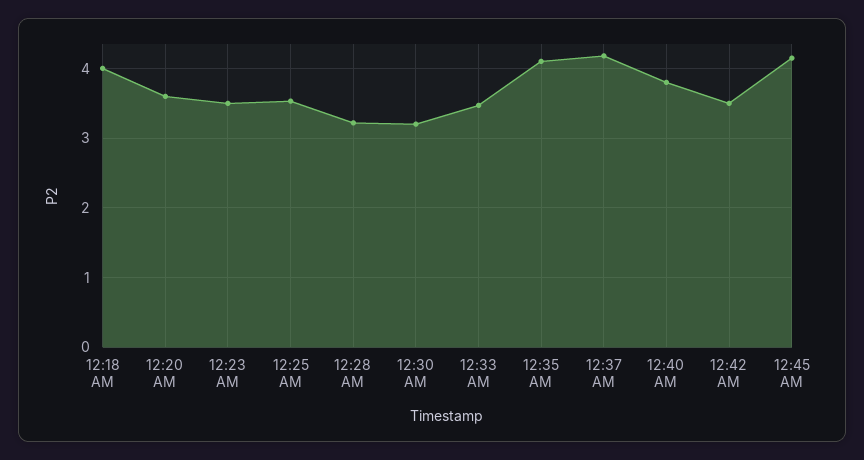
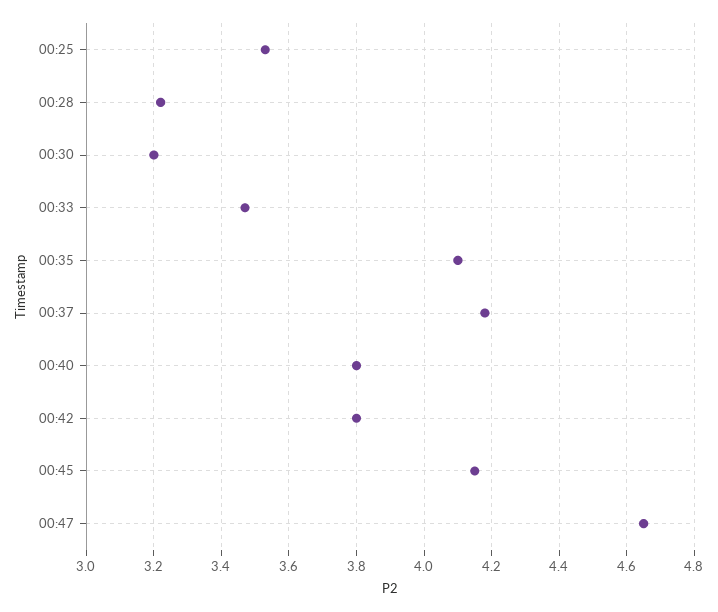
12:18 AM: 4 -> none
12:20 AM: 3.6 -> none
12:23 AM: 3.5 -> none
12:42 AM: 3.5 -> 3.8
00:47: none -> 4.65

